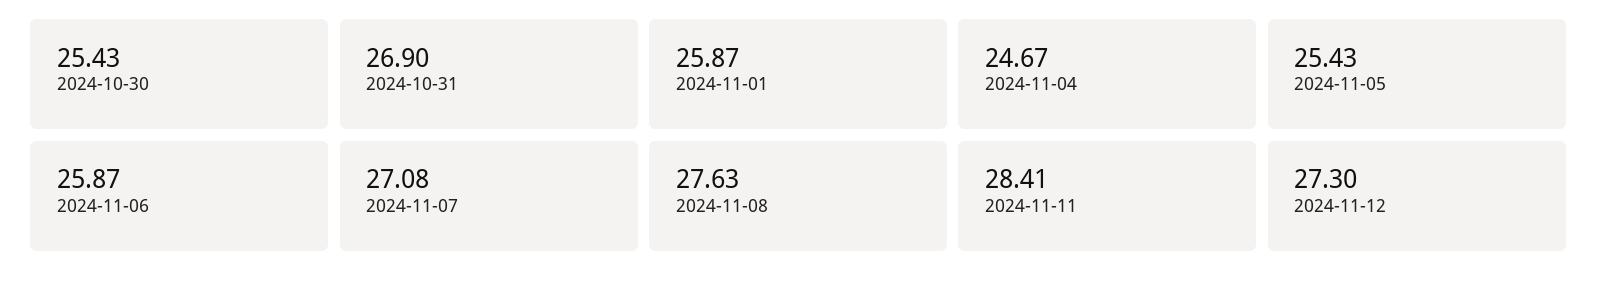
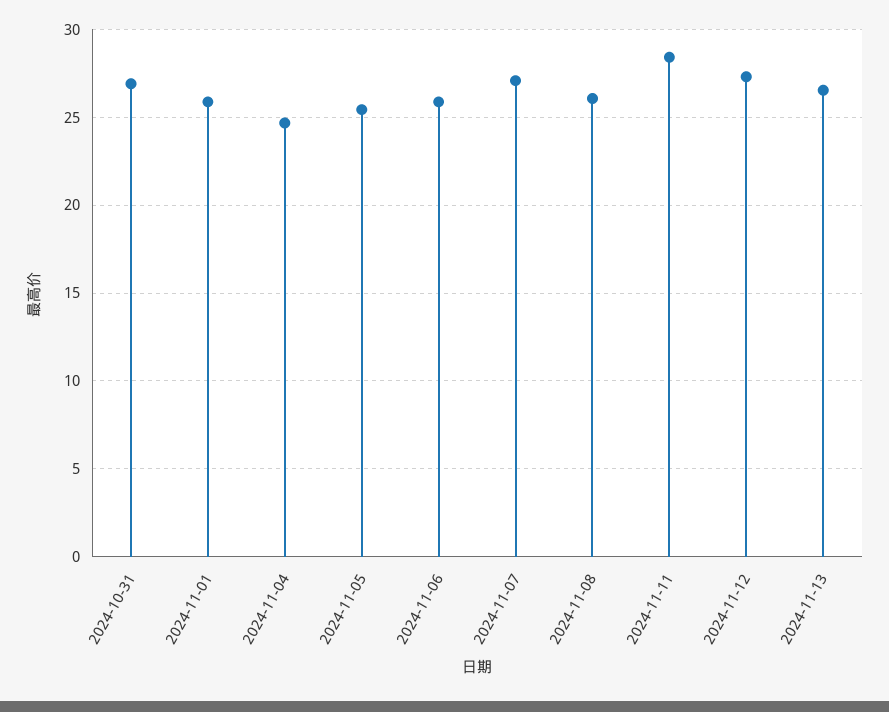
2024-10-30: 25.43 -> none
2024-11-08: 27.63 -> 26
2024-11-13: none -> 26.5

